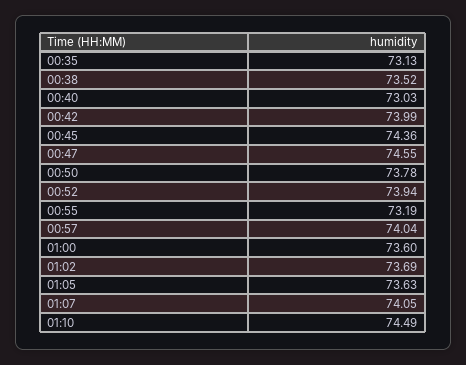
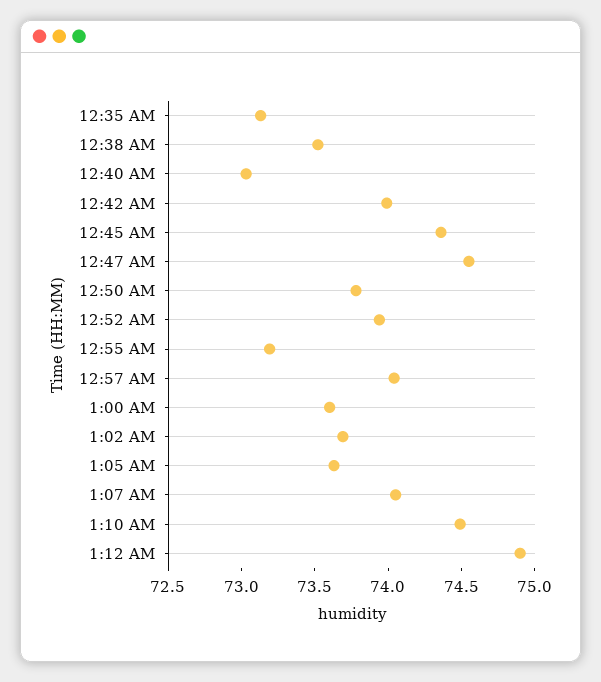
1:12 AM: none -> 74.9

